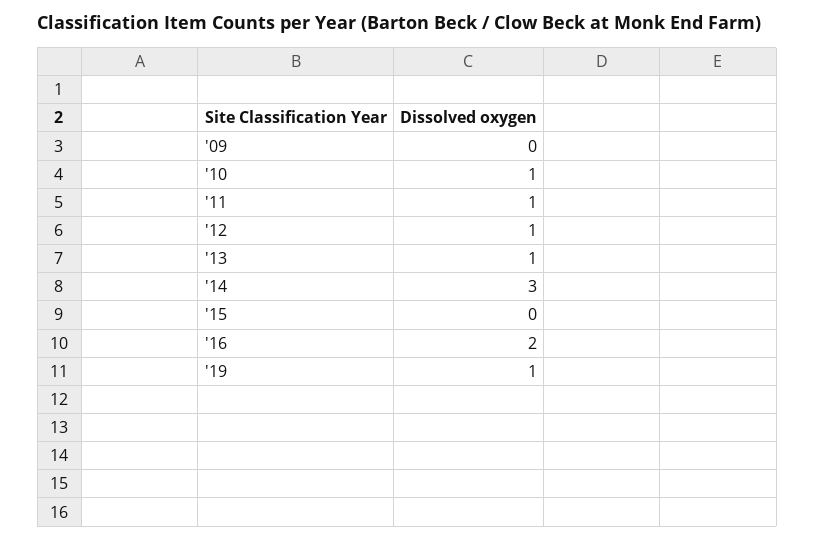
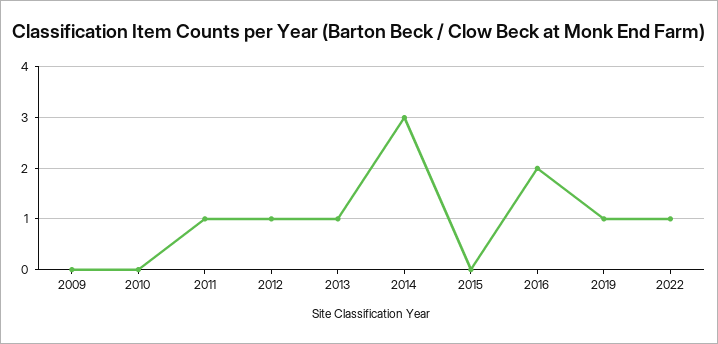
'10: 1 -> 0
2022: none -> 1

